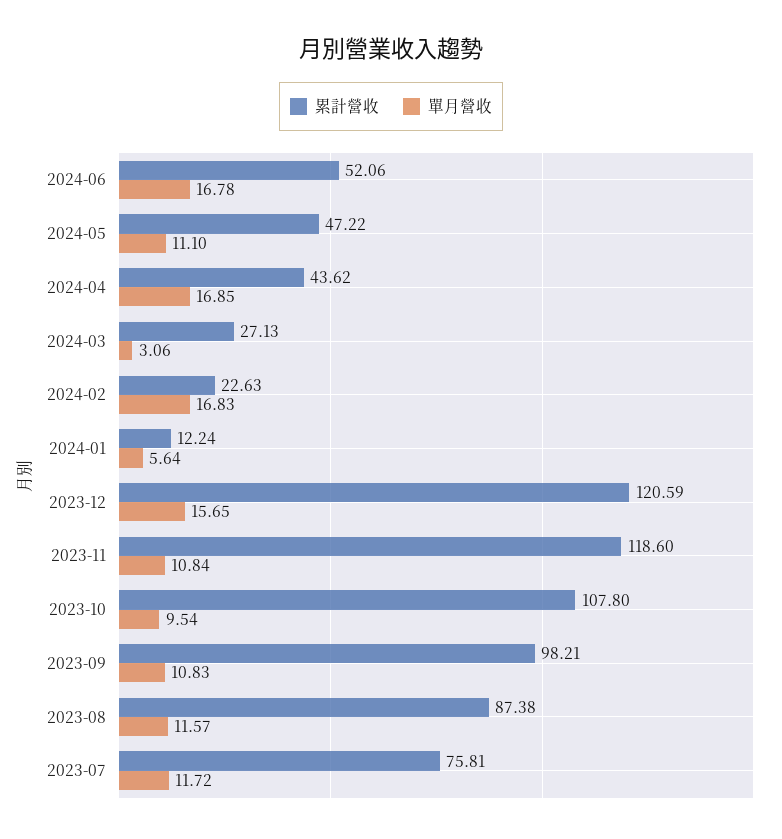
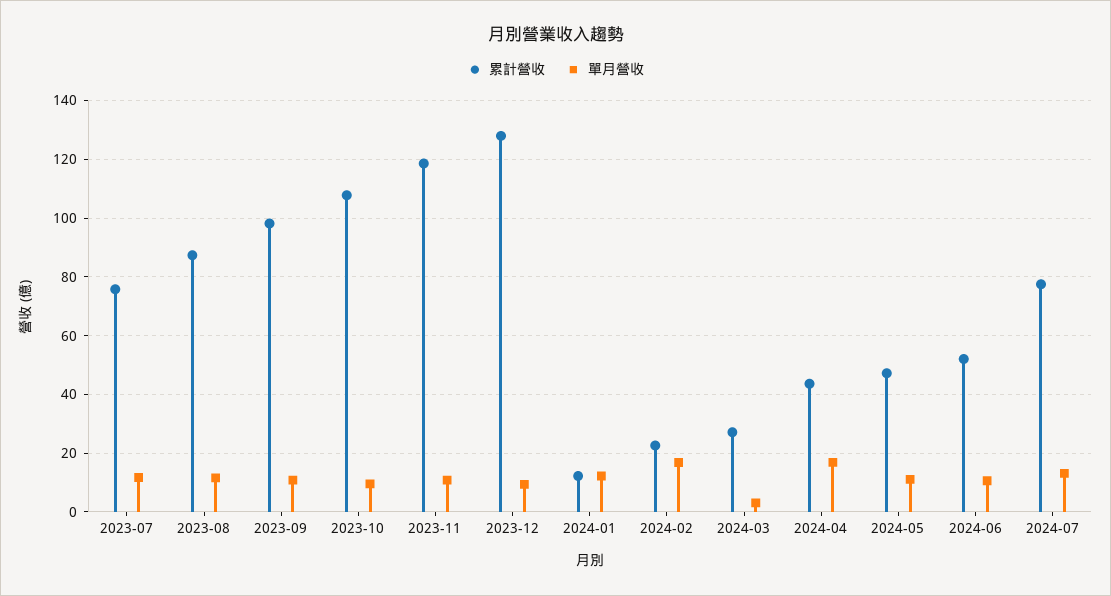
單月營收, 2024-06: 16.78 -> 10
單月營收, 2024-01: 5.64 -> 12.5
累計營收, 2023-12: 120.59 -> 127.5
單月營收, 2023-12: 15.65 -> 10
累計營收, 2024-07: none -> 77.5
單月營收, 2024-07: none -> 12.5

